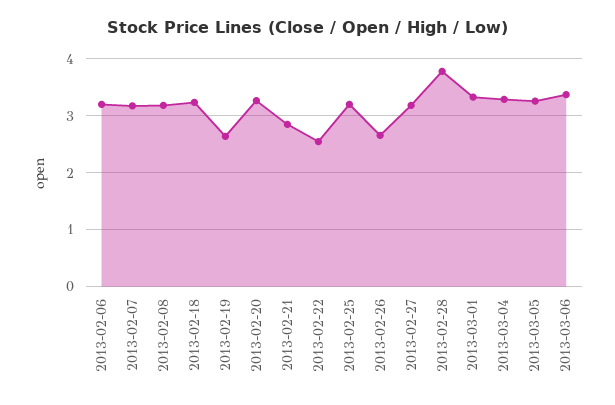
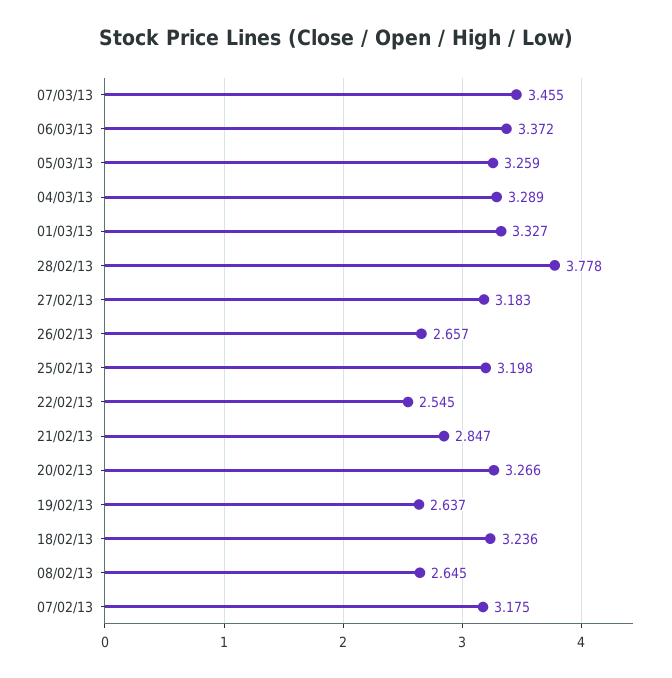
2013-02-06: 3.2 -> none
2013-02-08: 3.2 -> 2.645
07/03/13: none -> 3.455

